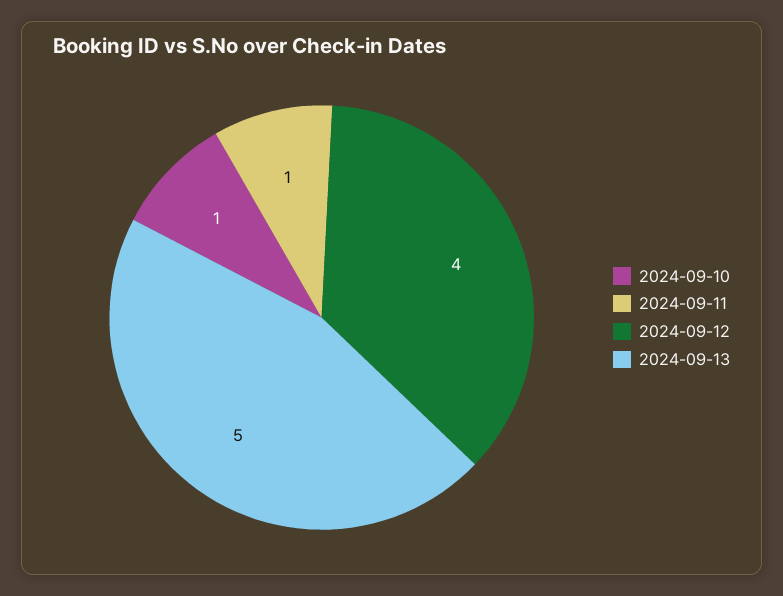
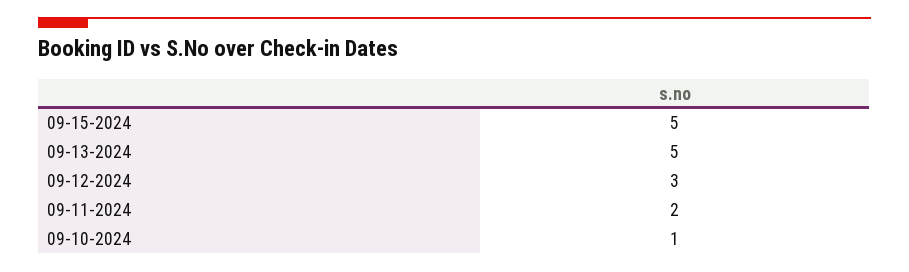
2024-09-11: 1 -> 2
2024-09-12: 4 -> 3
09-15-2024: none -> 5

